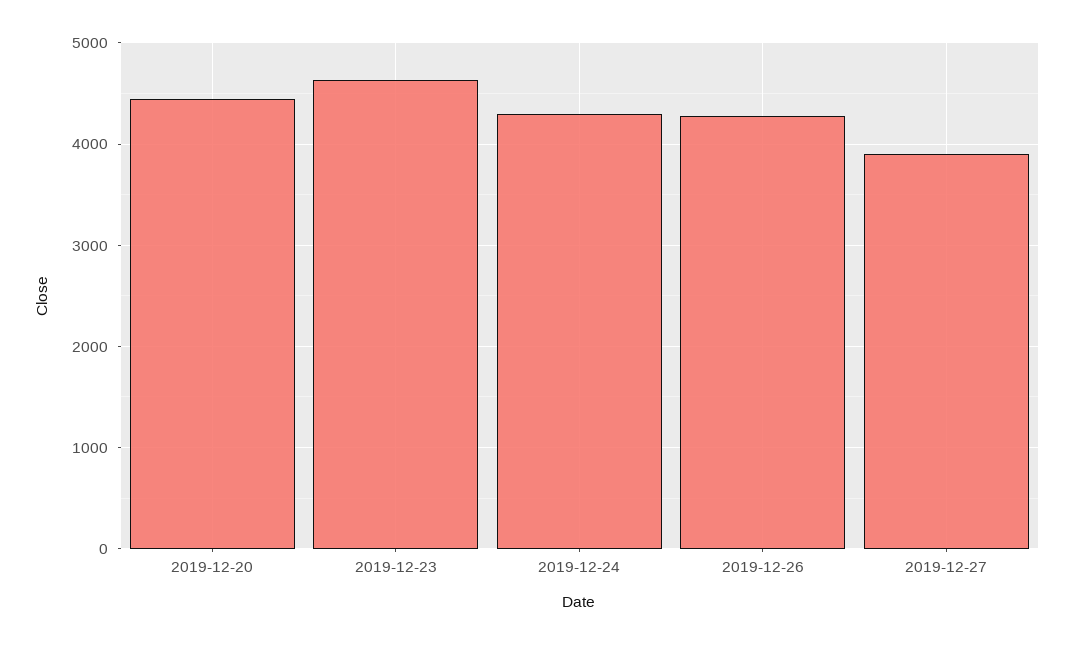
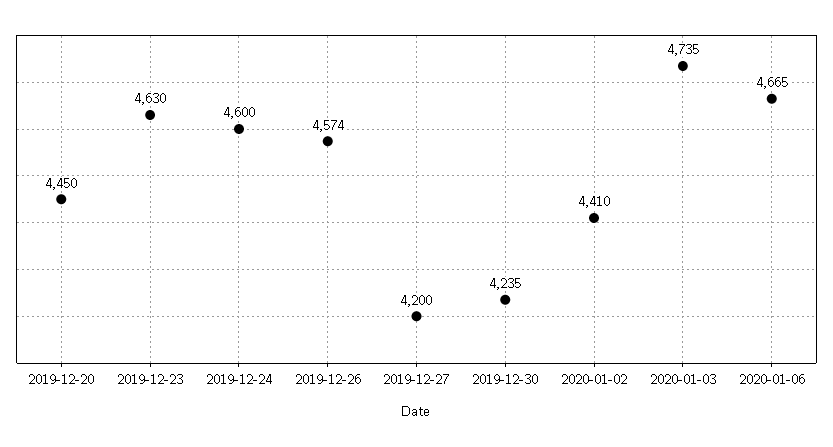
2019-12-24: 4300 -> 4600
2019-12-26: 4300 -> 4574
2019-12-27: 3900 -> 4200
2019-12-30: none -> 4235
2020-01-02: none -> 4410
2020-01-03: none -> 4735
2020-01-06: none -> 4665

